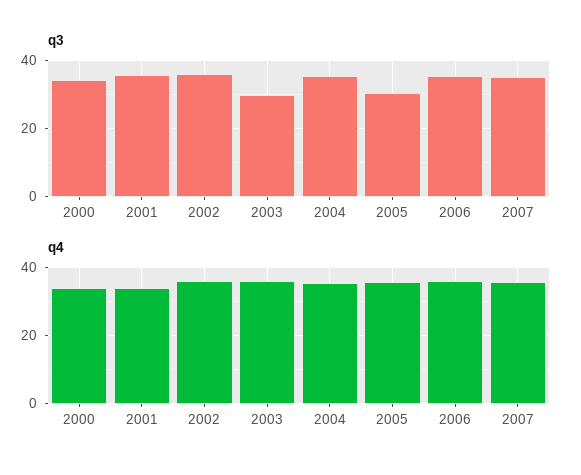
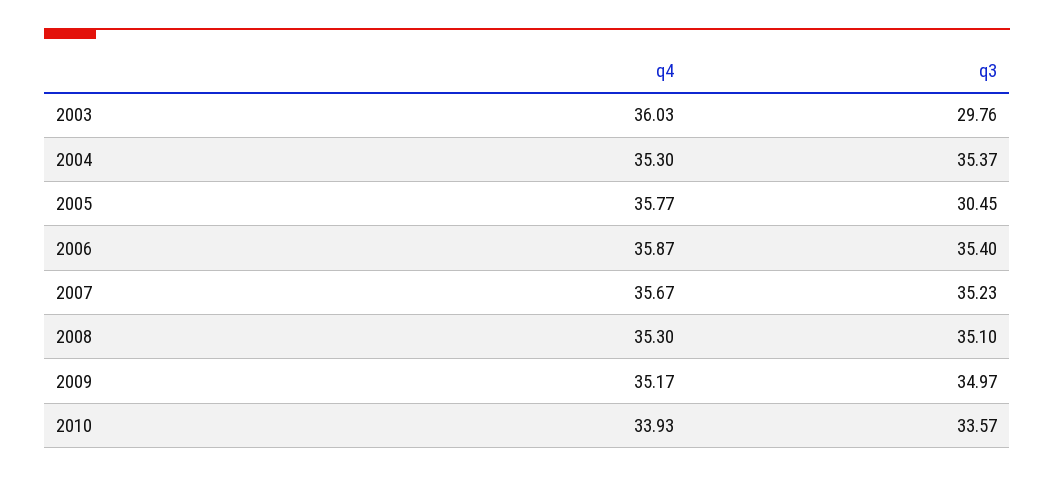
q3, 2000: 34 -> none
q3, 2001: 36 -> none
q3, 2002: 36 -> none
q4, 2000: 34 -> none
q4, 2001: 34 -> none
q4, 2002: 36 -> none
q4, 2008: none -> 35.3
q3, 2008: none -> 35.1
q4, 2009: none -> 35.17
q3, 2009: none -> 34.97
q4, 2010: none -> 33.93
q3, 2010: none -> 33.57

